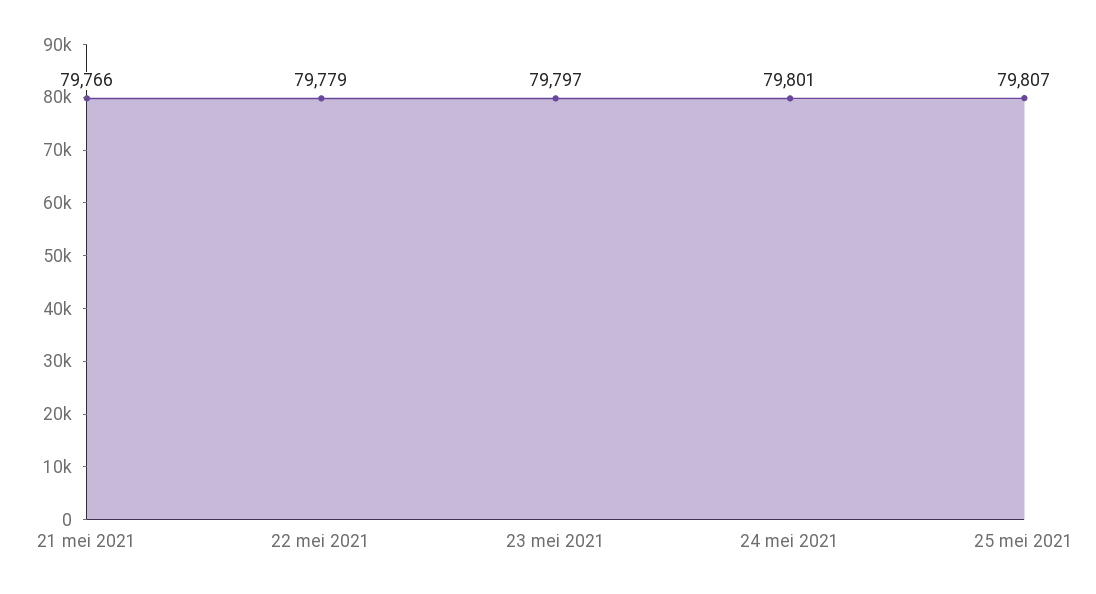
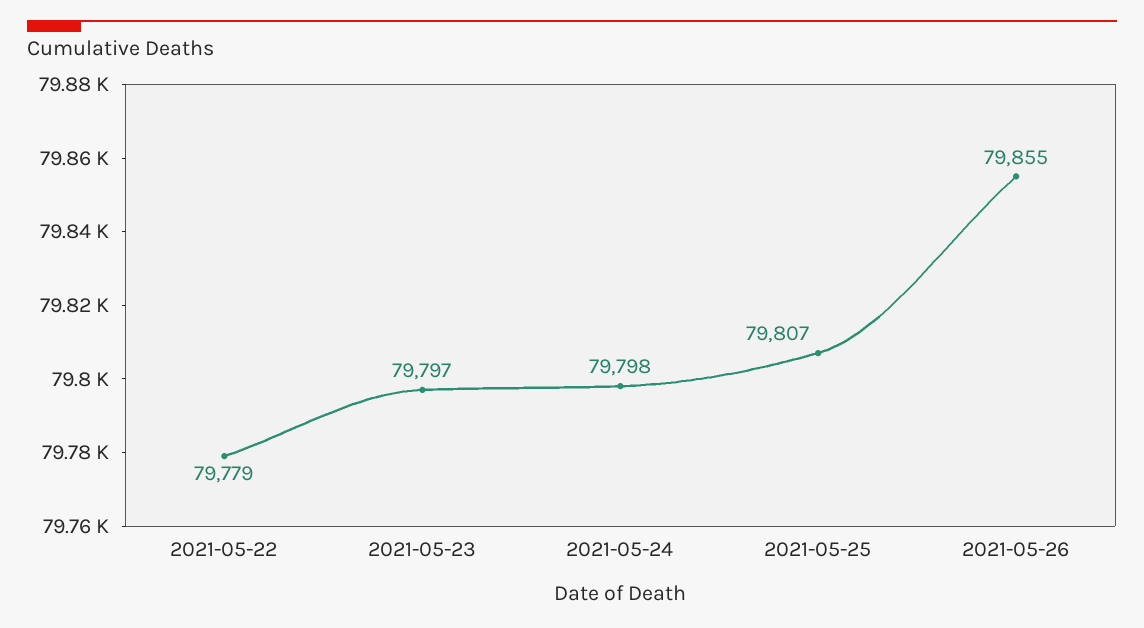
21 mei 2021: 79766 -> none
24 mei 2021: 79801 -> 79798
2021-05-26: none -> 79855

